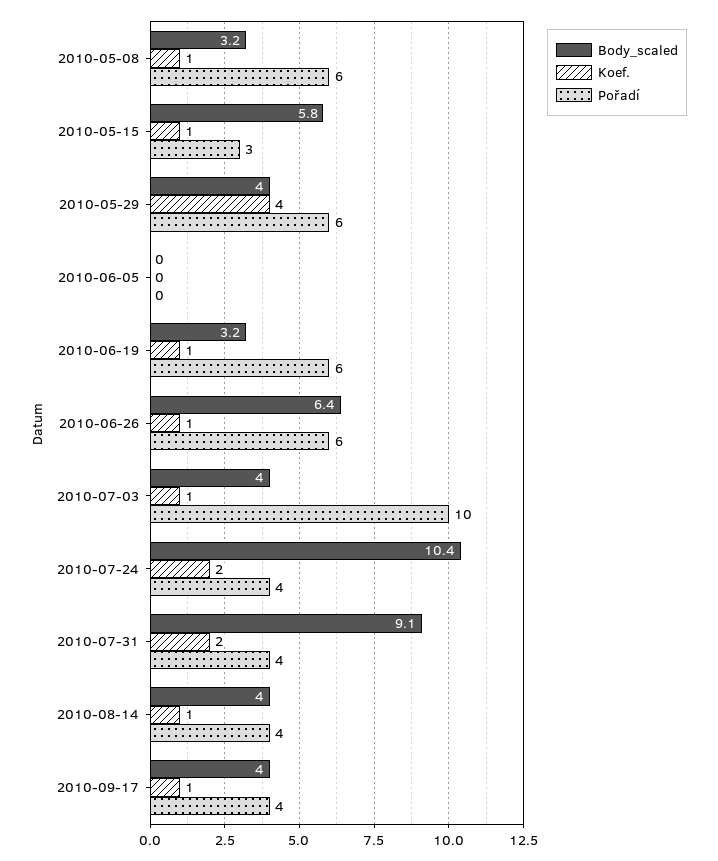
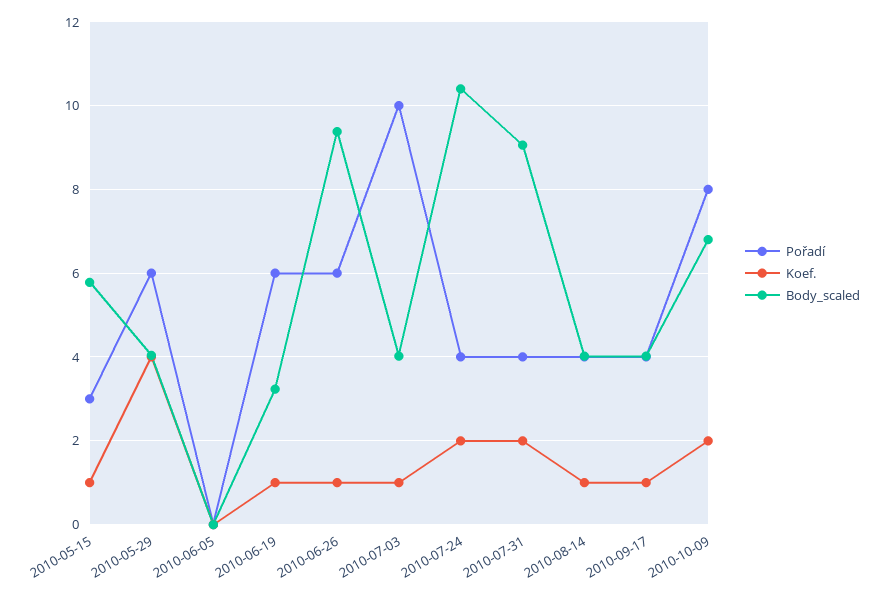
Body_scaled, 2010-05-08: 3.2 -> none
Koef., 2010-05-08: 1 -> none
Pořadí, 2010-05-08: 6 -> none
Body_scaled, 2010-06-26: 6.4 -> 9.4
Pořadí, 2010-10-09: none -> 8
Koef., 2010-10-09: none -> 2
Body_scaled, 2010-10-09: none -> 6.8

